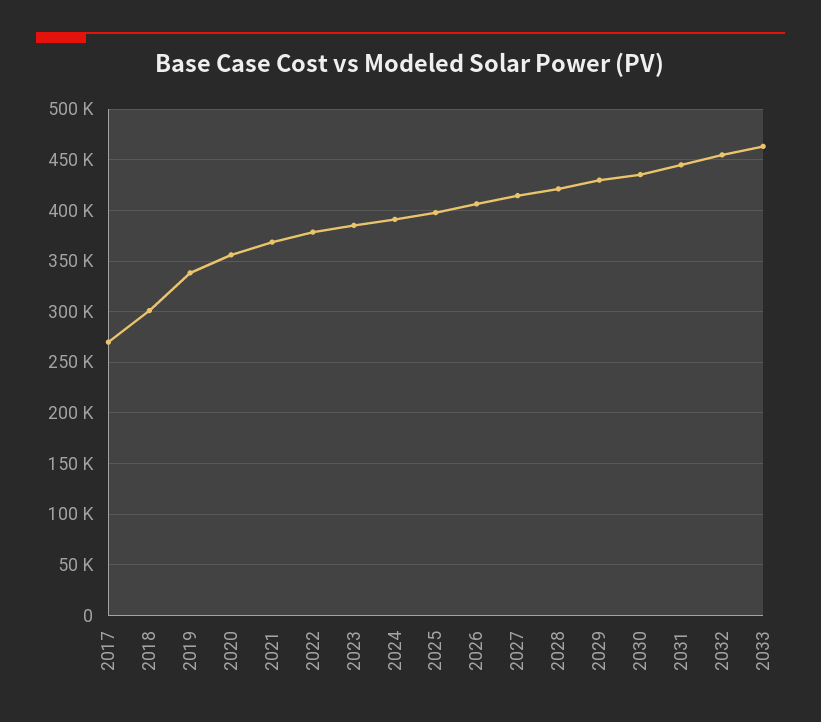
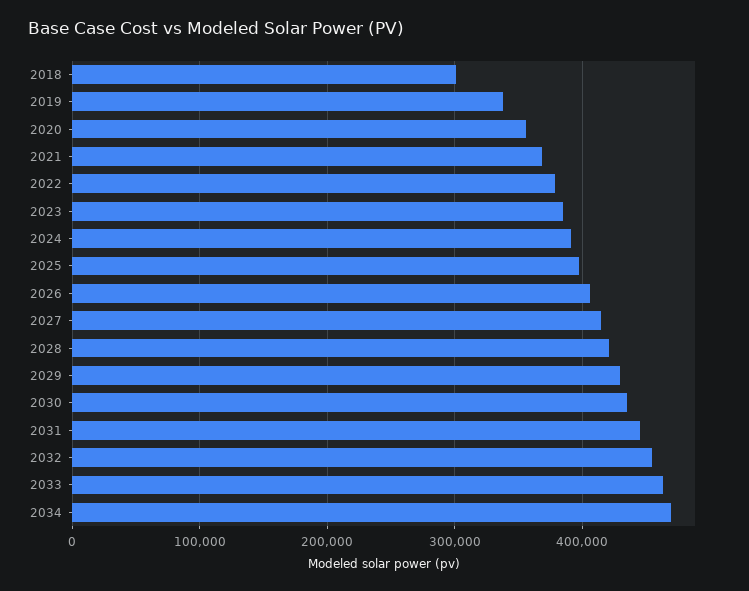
2017: 270000 -> none
2034: none -> 470000

